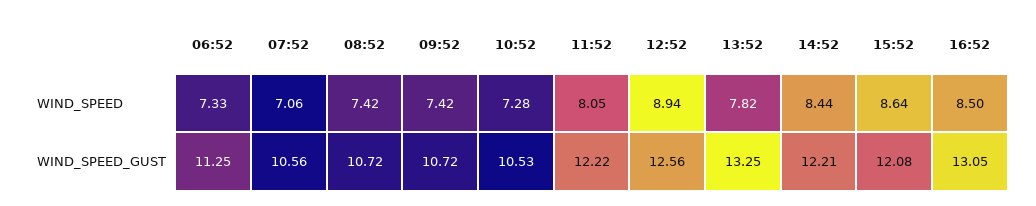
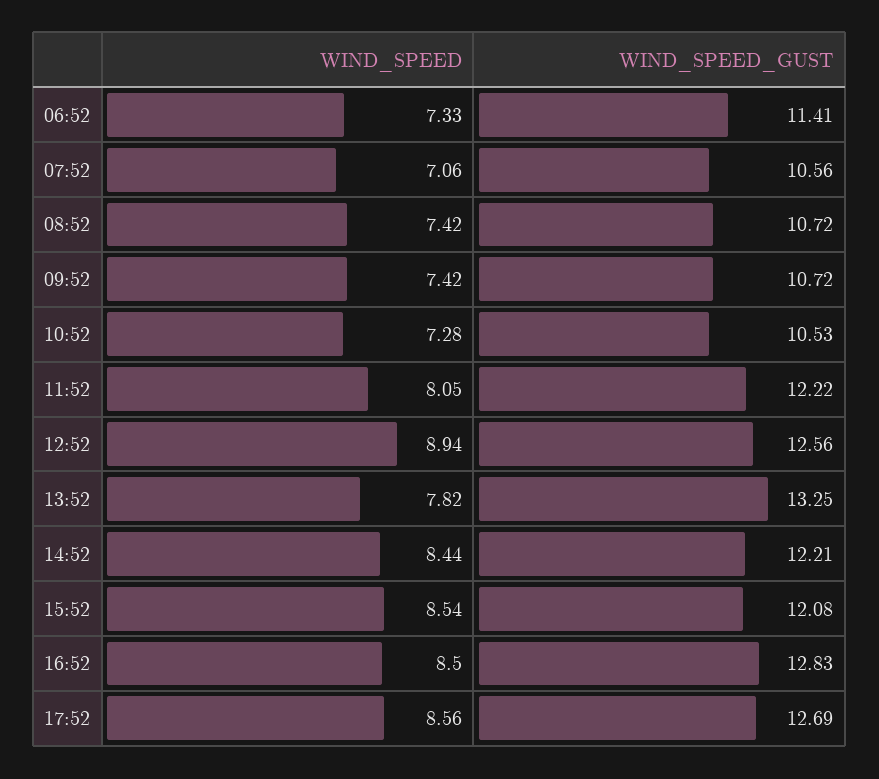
15:52, WIND_SPEED: 8.64 -> 8.54
06:52, WIND_SPEED_GUST: 11.25 -> 11.41
16:52, WIND_SPEED_GUST: 13.05 -> 12.83
17:52, WIND_SPEED: none -> 8.56
17:52, WIND_SPEED_GUST: none -> 12.69

